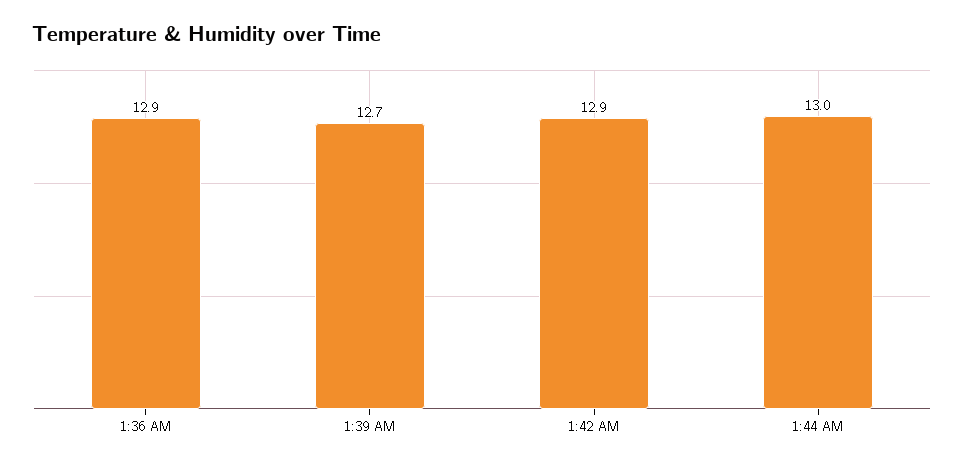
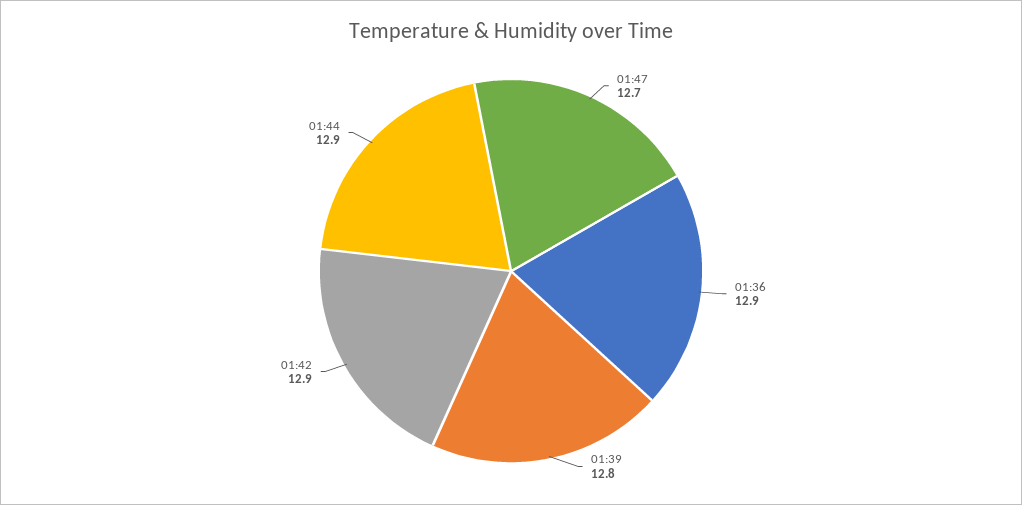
1:39 AM: 12.7 -> 12.8
1:44 AM: 13 -> 12.9
01:47: none -> 12.7

